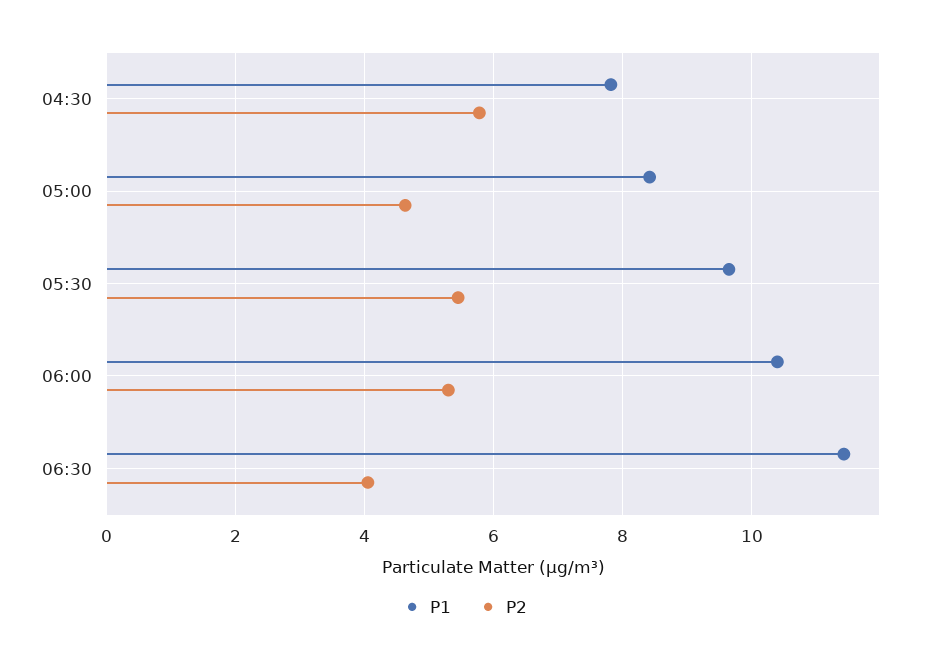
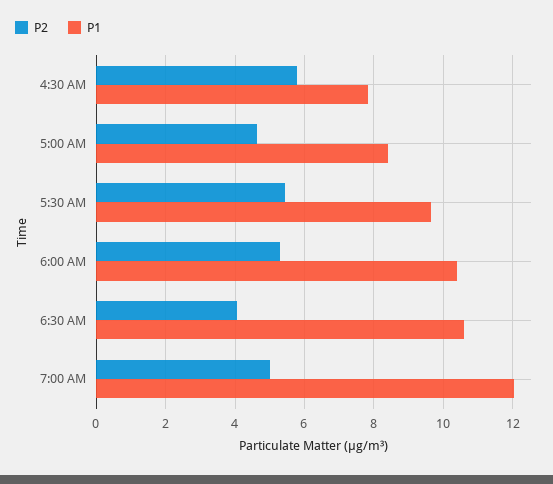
P1, 06:30: 11.4 -> 10.6
P2, 7:00 AM: none -> 5
P1, 7:00 AM: none -> 12

